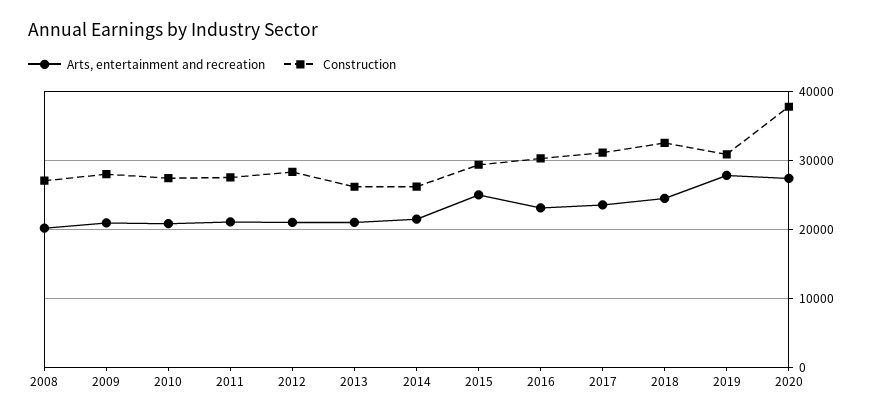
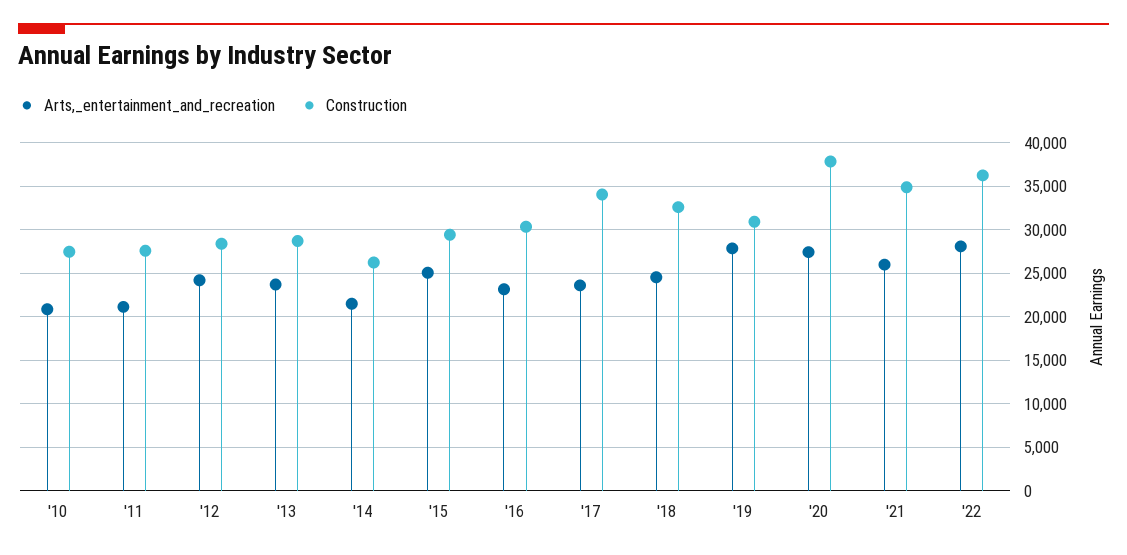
Arts, entertainment and recreation, 2008: 20000 -> none
Construction, 2008: 27000 -> none
Arts, entertainment and recreation, 2009: 21000 -> none
Construction, 2009: 28000 -> none
Arts, entertainment and recreation, 2012: 21000 -> 24000
Arts, entertainment and recreation, 2013: 21000 -> 24000
Construction, 2013: 26000 -> 29000
Construction, 2017: 31000 -> 34000
Arts, entertainment and recreation, '21: none -> 26000
Construction, '21: none -> 35000
Arts, entertainment and recreation, '22: none -> 28000
Construction, '22: none -> 36000

